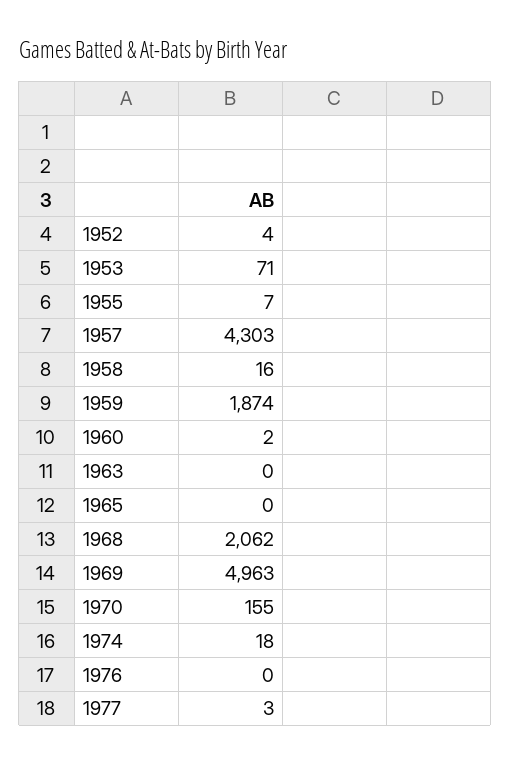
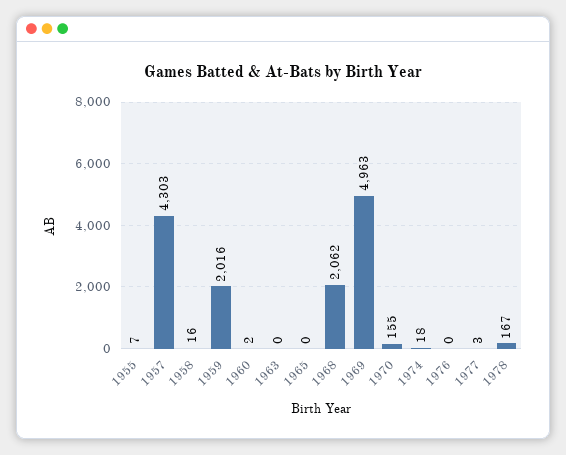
1952: 4 -> none
1953: 71 -> none
1959: 1874 -> 2016
1978: none -> 167

